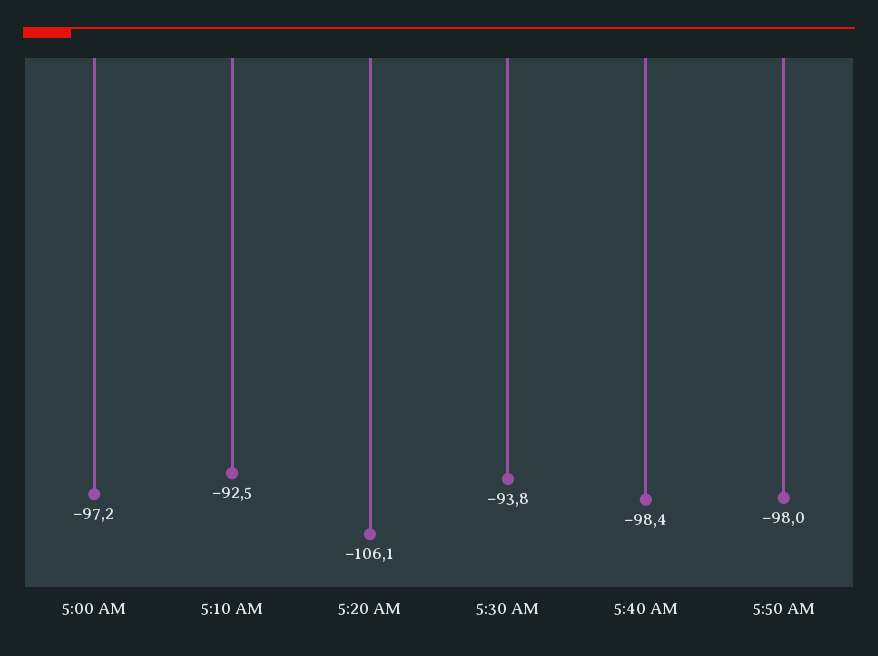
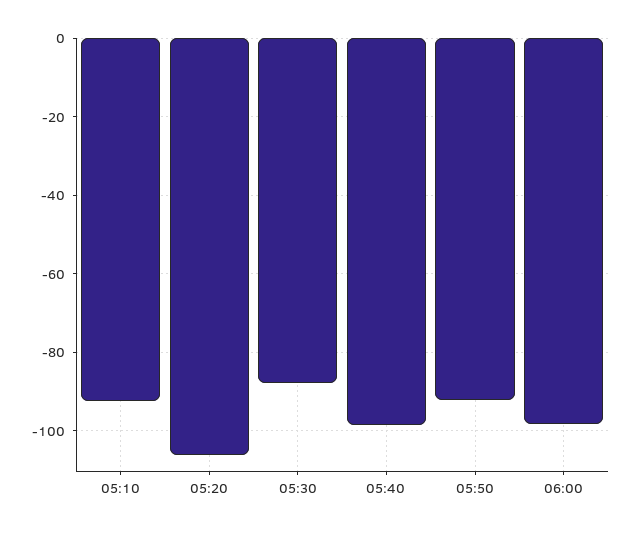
5:00 AM: -97.2 -> none
5:30 AM: -93.8 -> -88
5:50 AM: -98 -> -92
06:00: none -> -98

